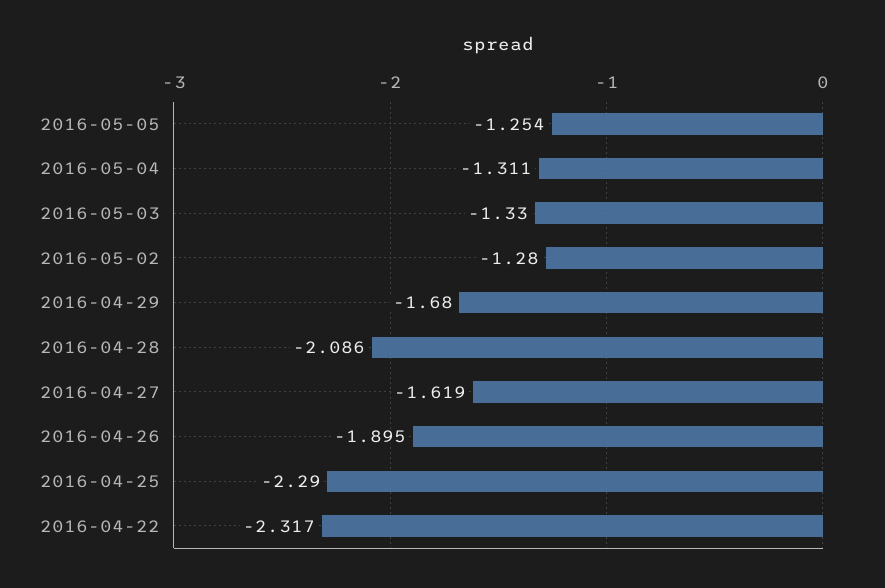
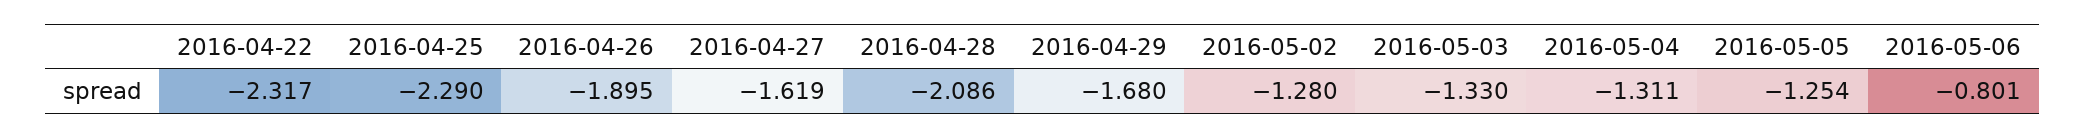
2016-05-06: none -> -0.801

